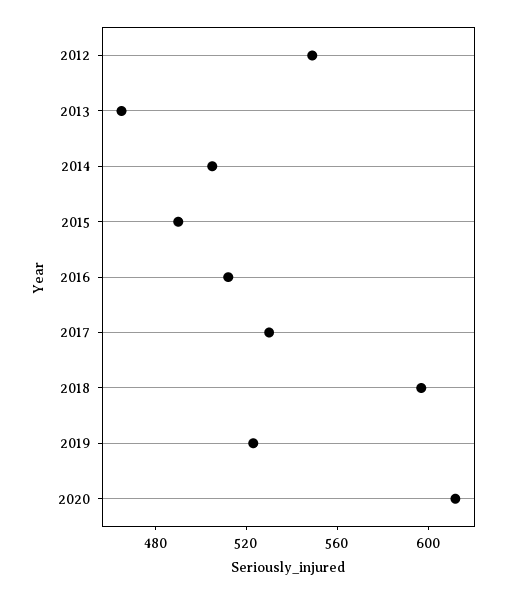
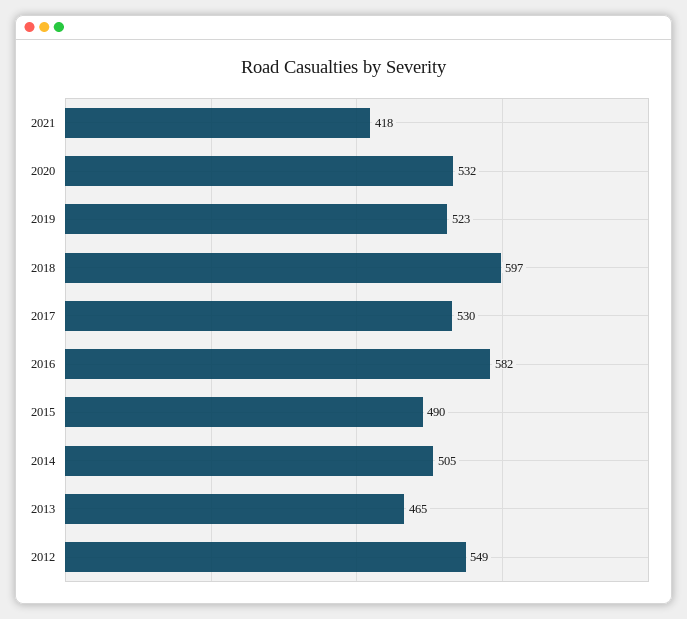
2016: 510 -> 582
2020: 610 -> 532
2021: none -> 418

